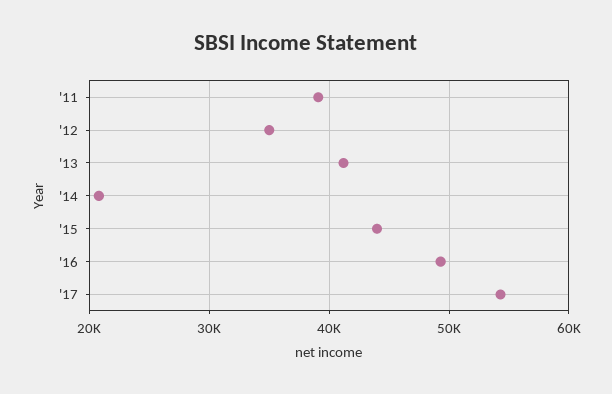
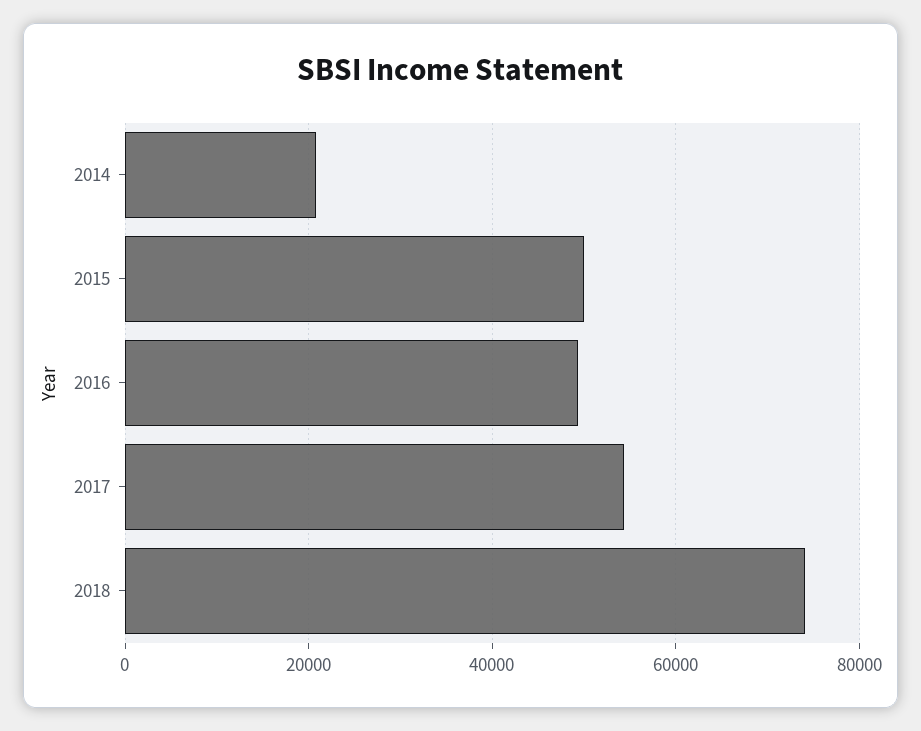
'11: 39000 -> none
'12: 35000 -> none
'13: 41000 -> none
'15: 44000 -> 50000
2018: none -> 74000

